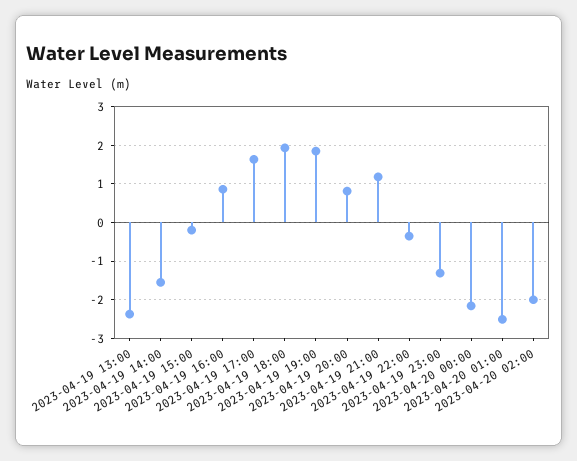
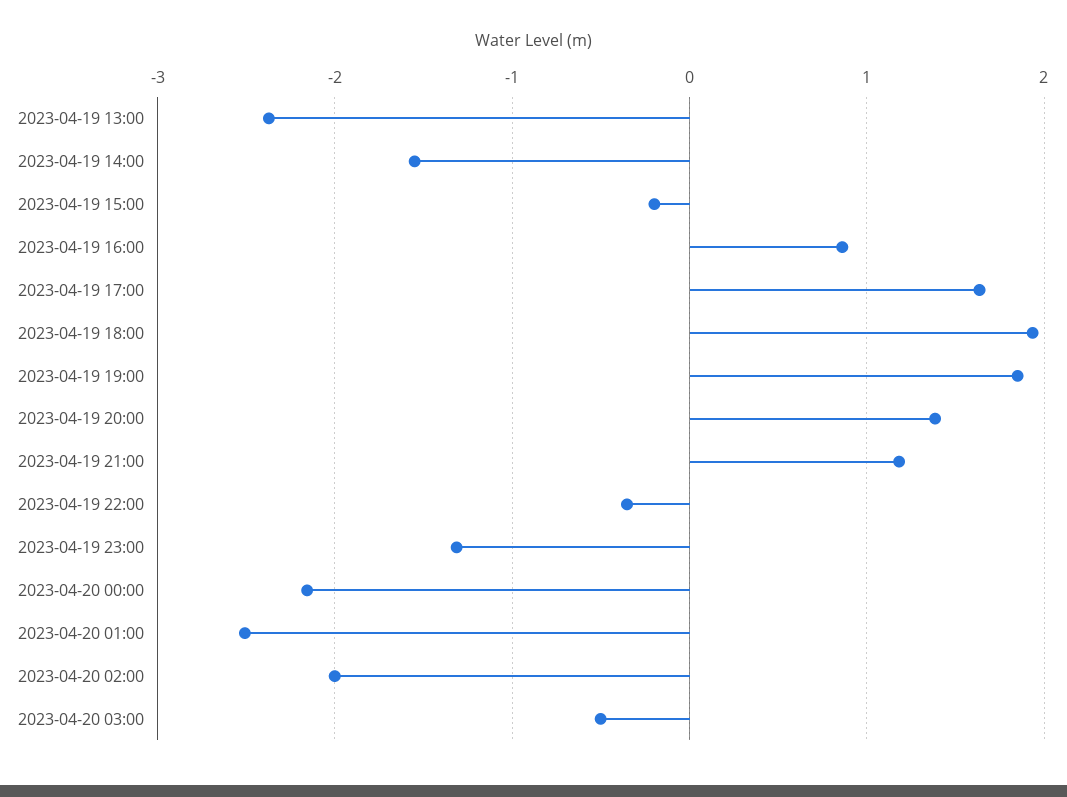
2023-04-19 20:00: 0.8 -> 1.4
2023-04-20 03:00: none -> -0.5

